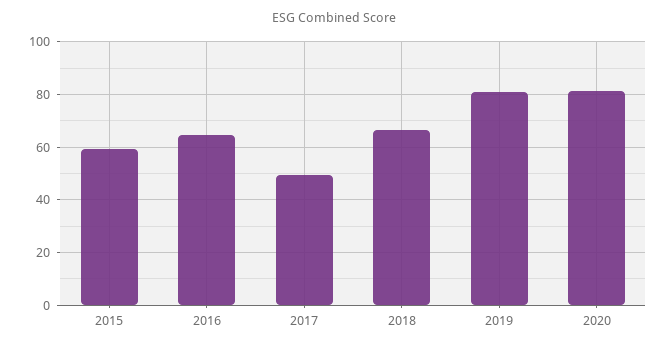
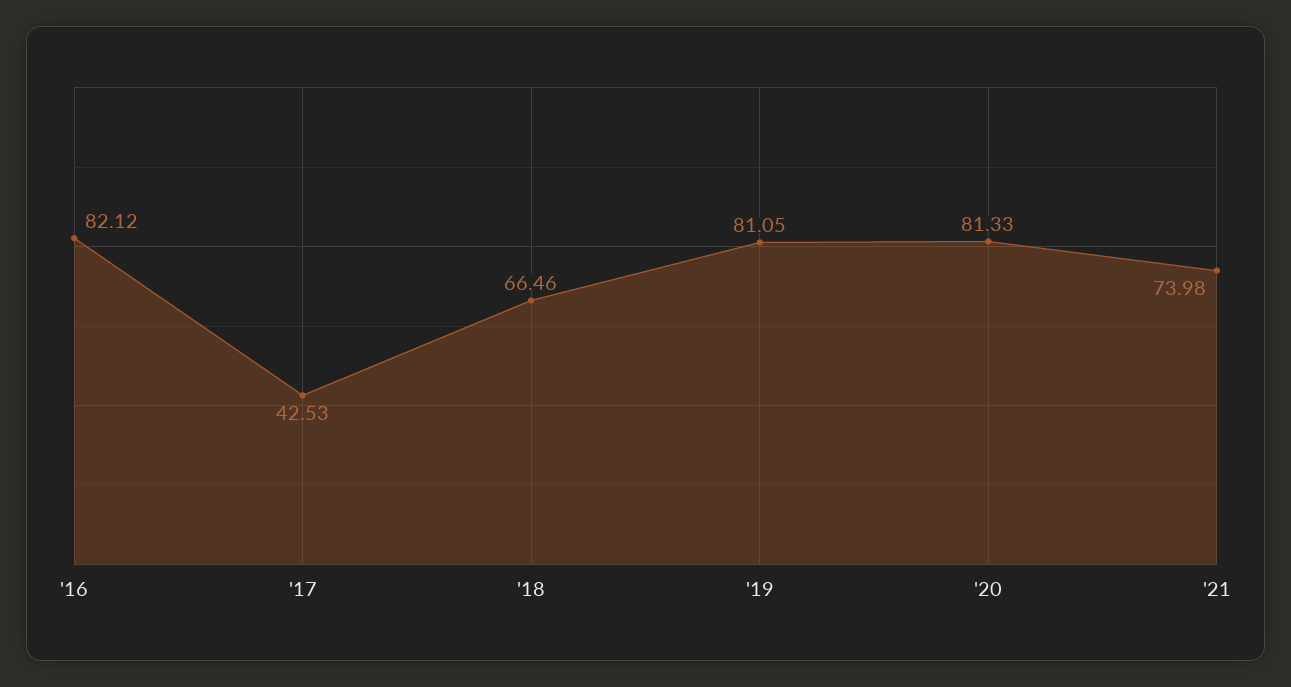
2015: 60 -> none
2016: 65 -> 82.12
2017: 50 -> 42.53
'21: none -> 73.98

